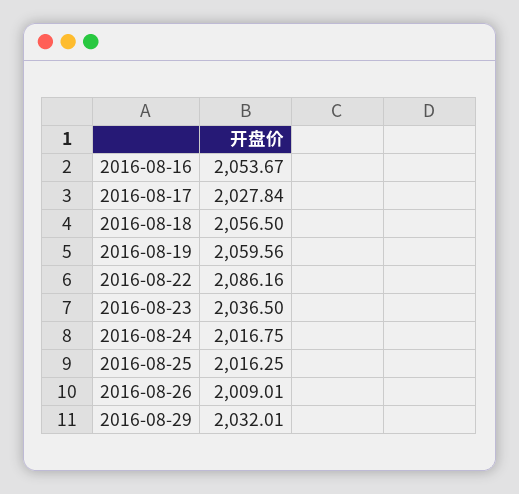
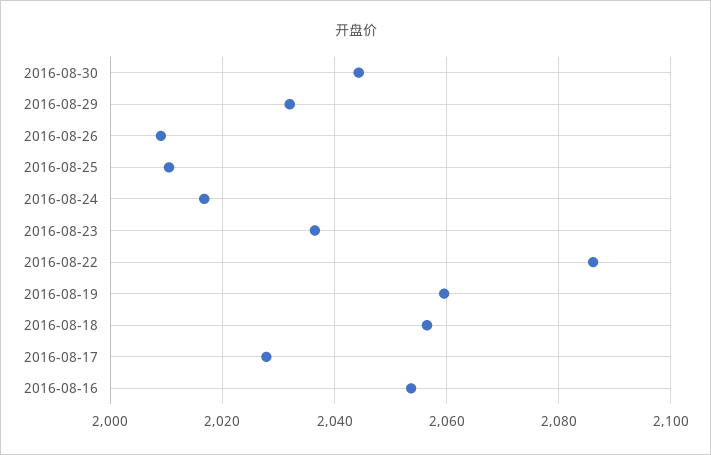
2016-08-25: 2016.25 -> 2010
2016-08-30: none -> 2044

